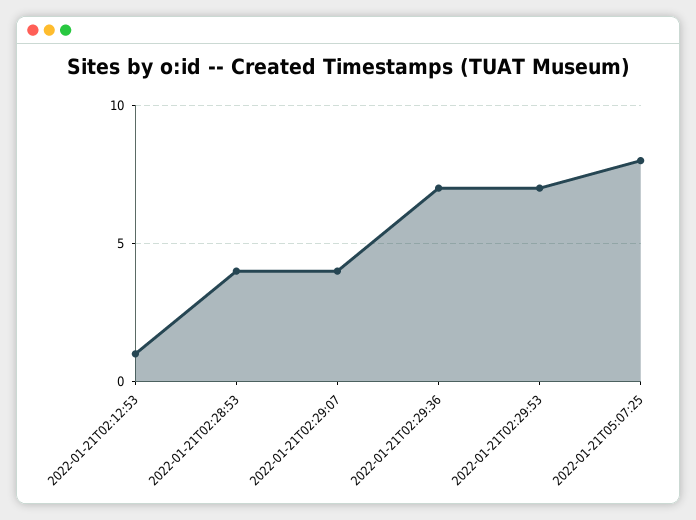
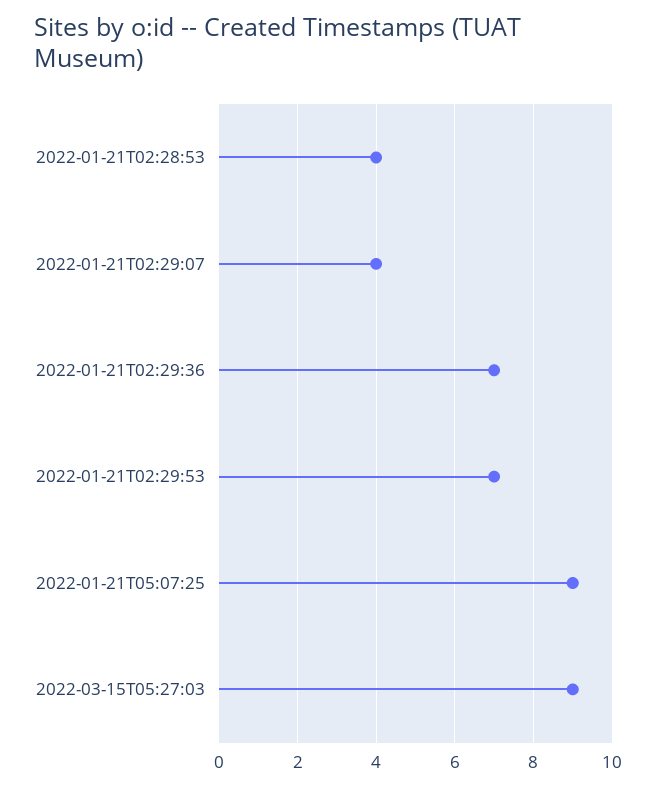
2022-01-21T02:12:53: 1 -> none
2022-01-21T05:07:25: 8 -> 9
2022-03-15T05:27:03: none -> 9

